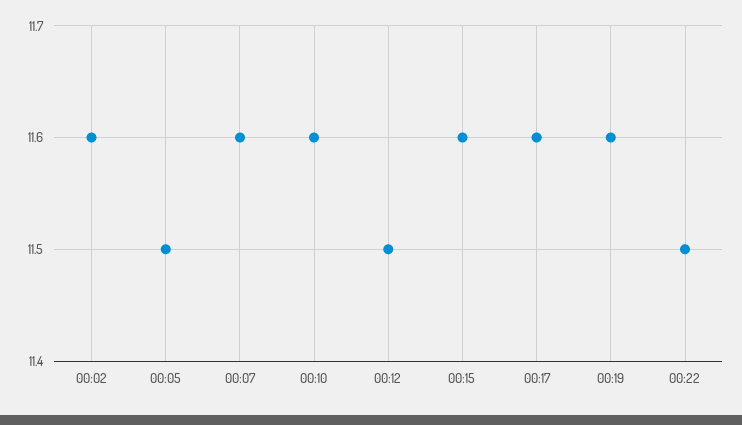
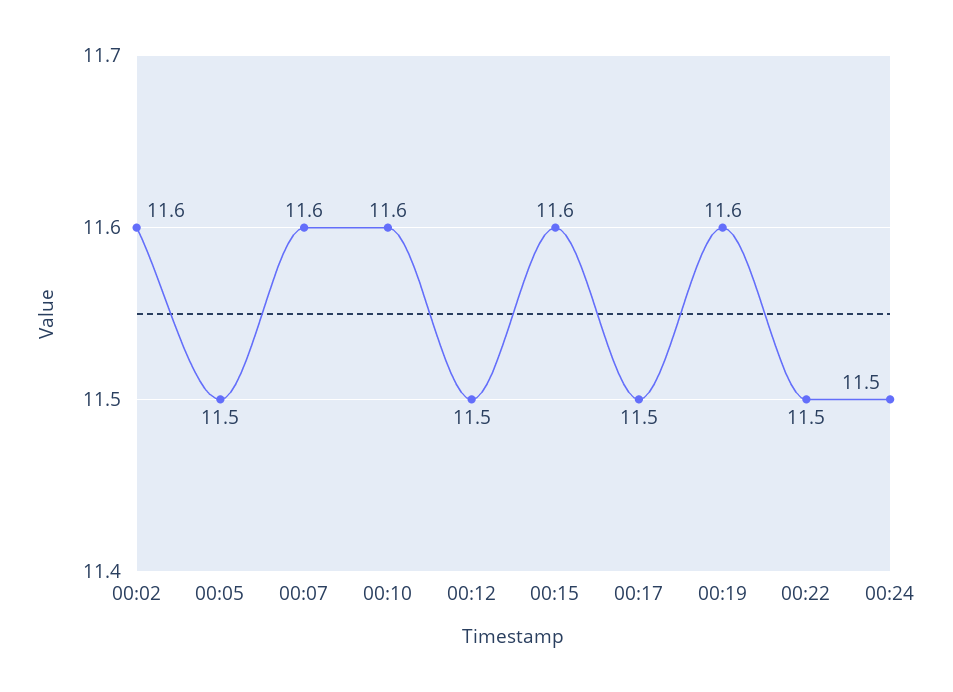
00:17: 11.6 -> 11.5
00:24: none -> 11.5

